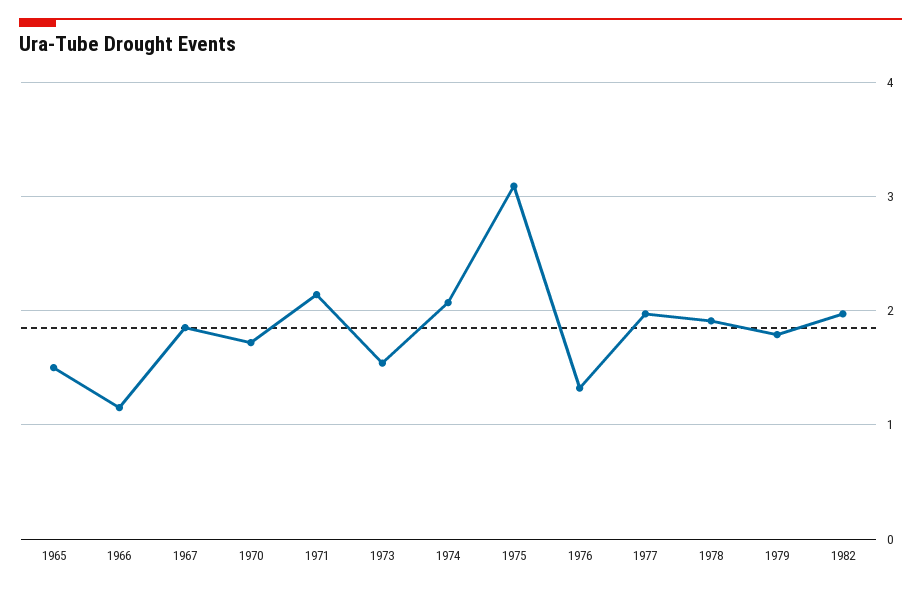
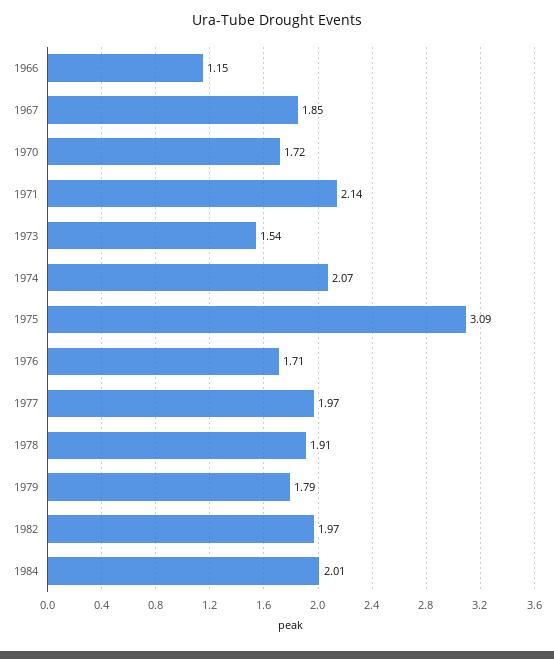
1965: 1.5 -> none
1976: 1.3 -> 1.71
1984: none -> 2.01

